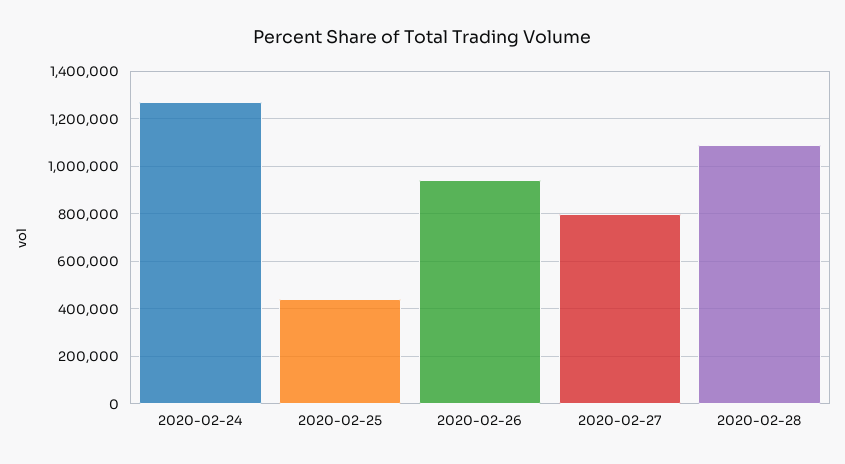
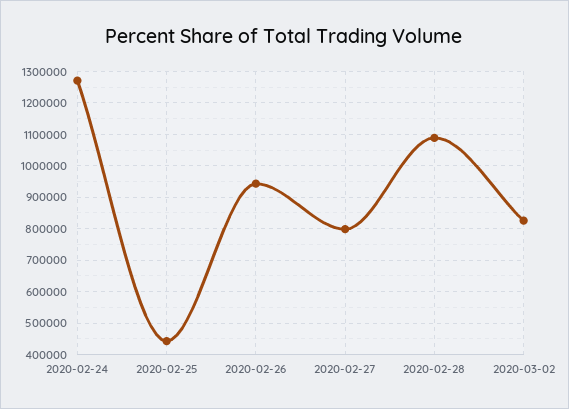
2020-03-02: none -> 820000

